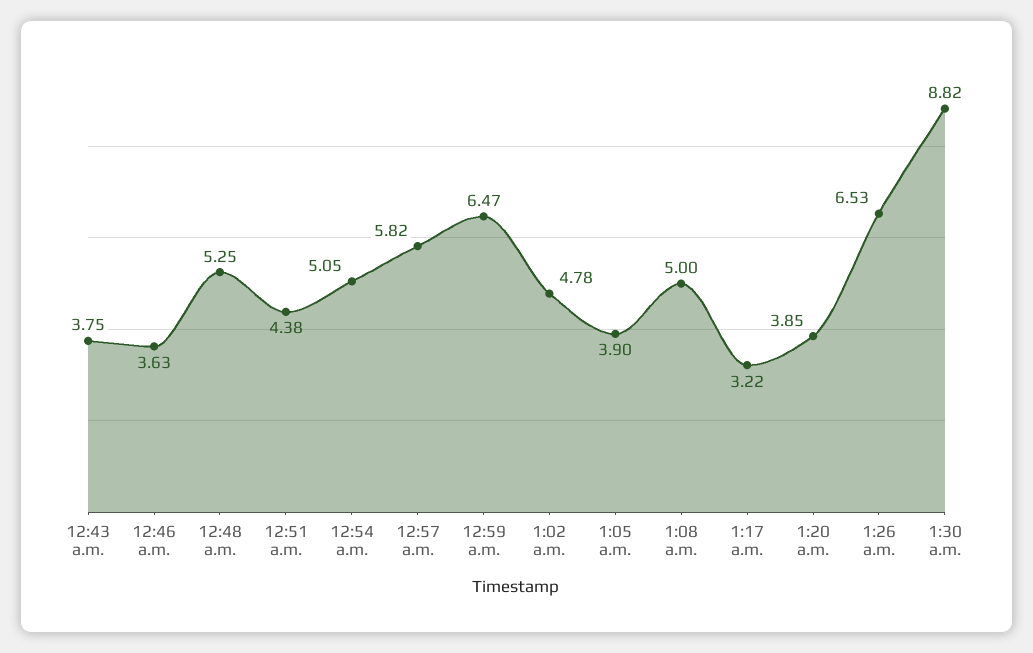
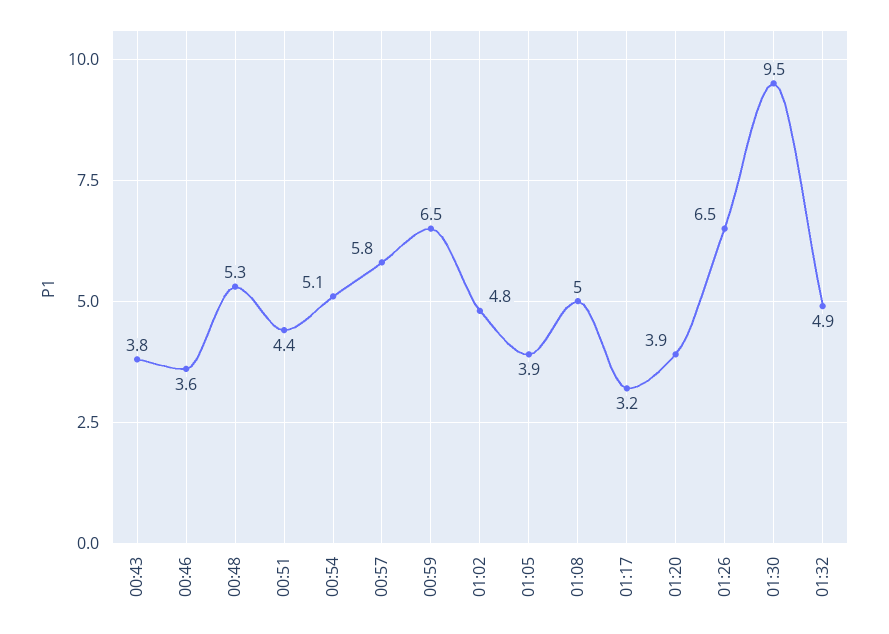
1:30 a.m.: 8.82 -> 9.5
01:32: none -> 4.9

